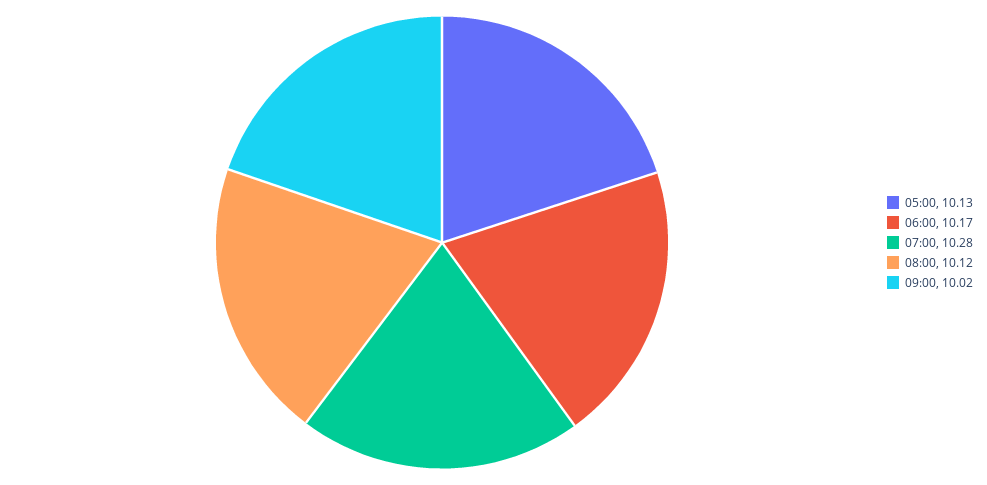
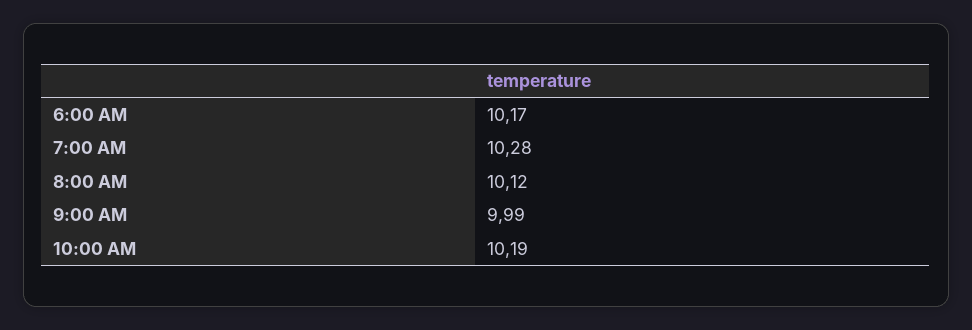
05:00: 10.13 -> none
09:00: 10.02 -> 9.99
10:00 AM: none -> 10.19

